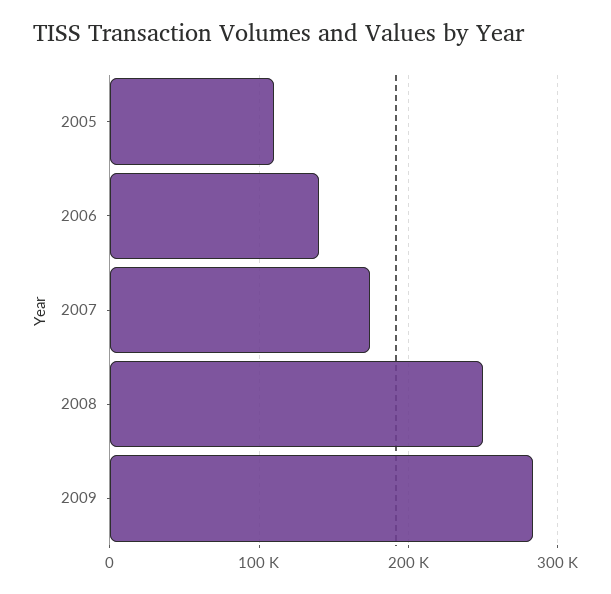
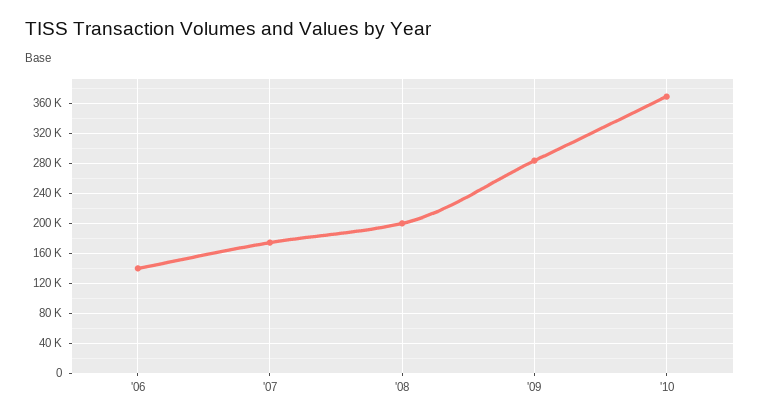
2005: 110000 -> none
2008: 250000 -> 200000
'10: none -> 370000

